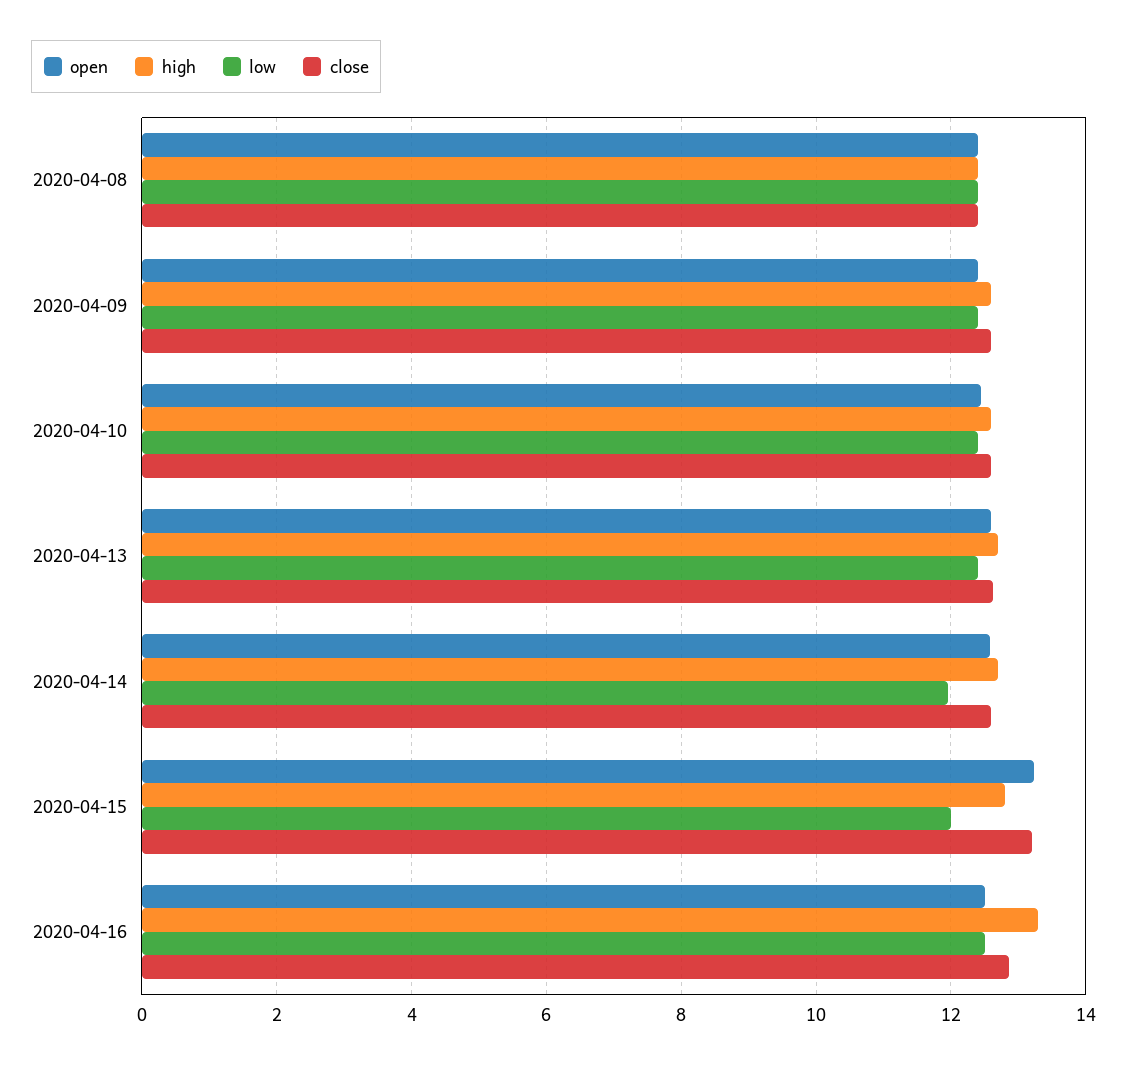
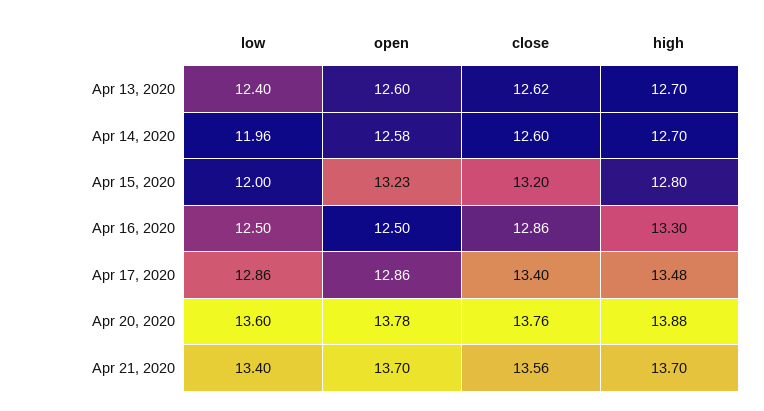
open, 2020-04-08: 12.4 -> none
high, 2020-04-08: 12.4 -> none
low, 2020-04-08: 12.4 -> none
close, 2020-04-08: 12.4 -> none
open, 2020-04-09: 12.4 -> none
high, 2020-04-09: 12.6 -> none
low, 2020-04-09: 12.4 -> none
close, 2020-04-09: 12.6 -> none
open, 2020-04-10: 12.4 -> none
high, 2020-04-10: 12.6 -> none
low, 2020-04-10: 12.4 -> none
close, 2020-04-10: 12.6 -> none
low, Apr 17, 2020: none -> 12.86
open, Apr 17, 2020: none -> 12.86
close, Apr 17, 2020: none -> 13.4
high, Apr 17, 2020: none -> 13.48
low, Apr 20, 2020: none -> 13.6
open, Apr 20, 2020: none -> 13.78
close, Apr 20, 2020: none -> 13.76
high, Apr 20, 2020: none -> 13.88
low, Apr 21, 2020: none -> 13.4
open, Apr 21, 2020: none -> 13.7
close, Apr 21, 2020: none -> 13.56
high, Apr 21, 2020: none -> 13.7

